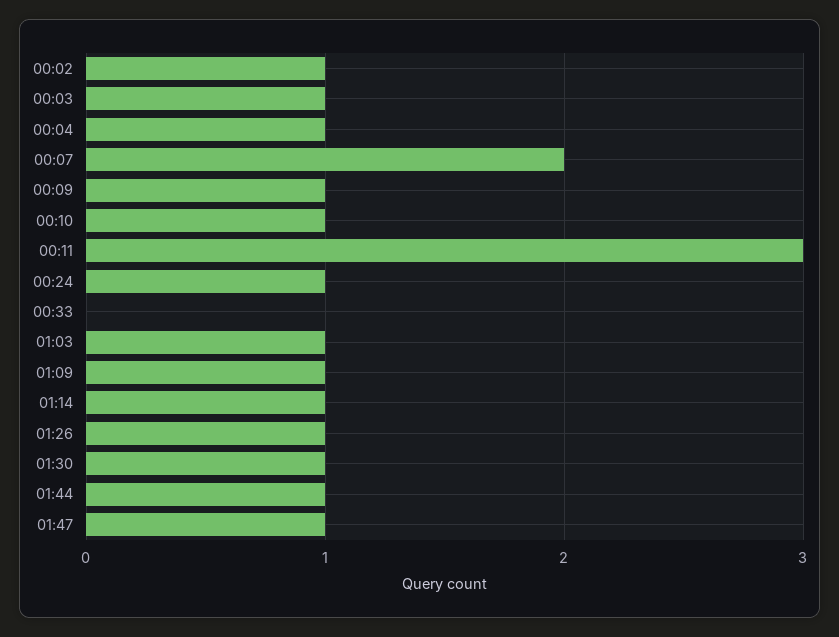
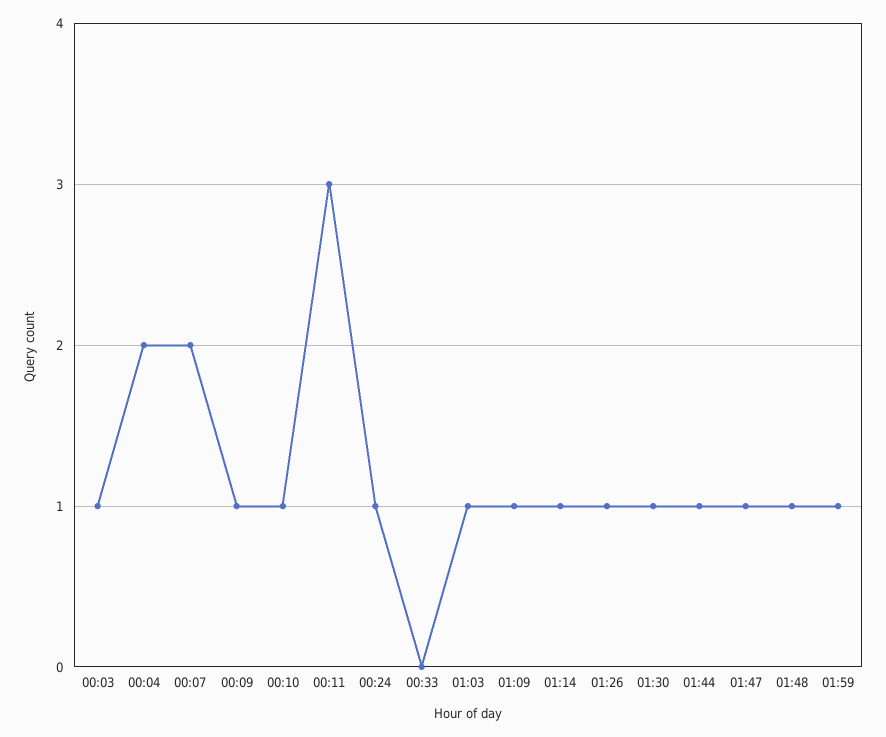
00:02: 1 -> none
00:04: 1 -> 2
01:48: none -> 1
01:59: none -> 1

